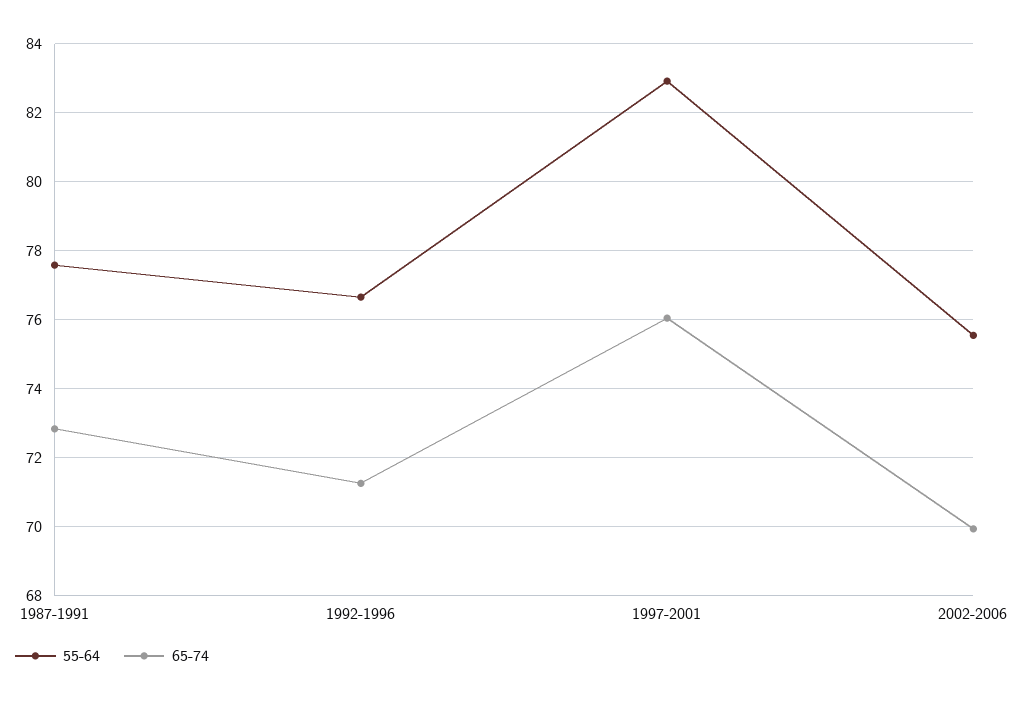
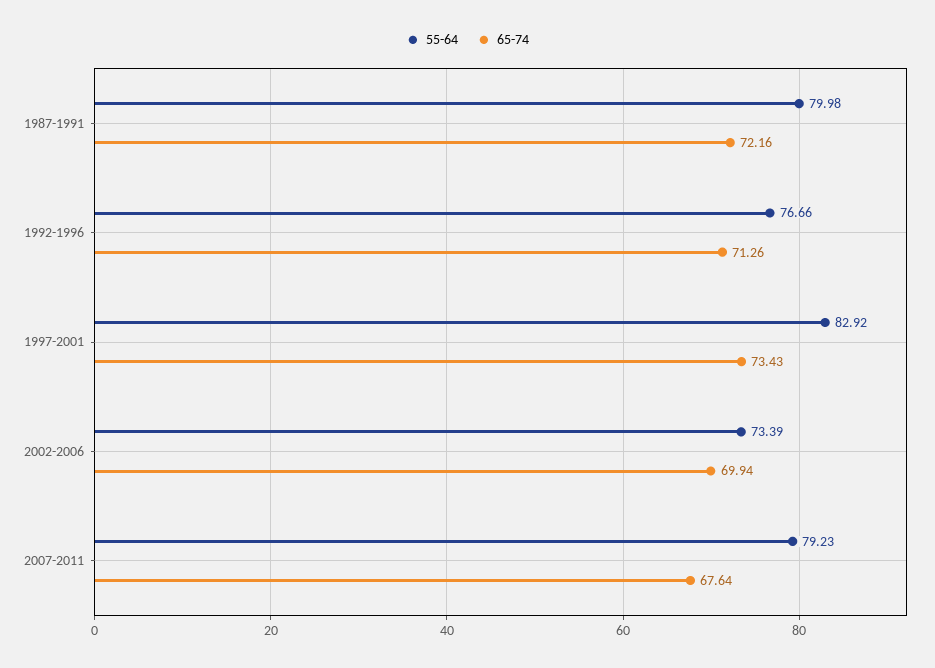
55-64, 1987-1991: 77.6 -> 79.98
65-74, 1987-1991: 72.8 -> 72.16
65-74, 1997-2001: 76 -> 73.43
55-64, 2002-2006: 75.6 -> 73.39
55-64, 2007-2011: none -> 79.23
65-74, 2007-2011: none -> 67.64

